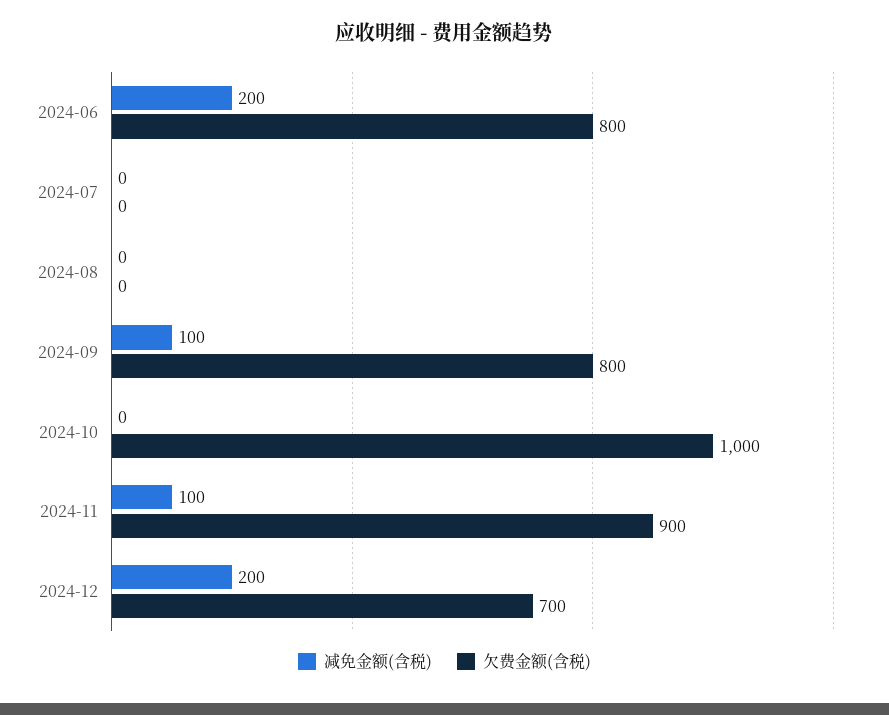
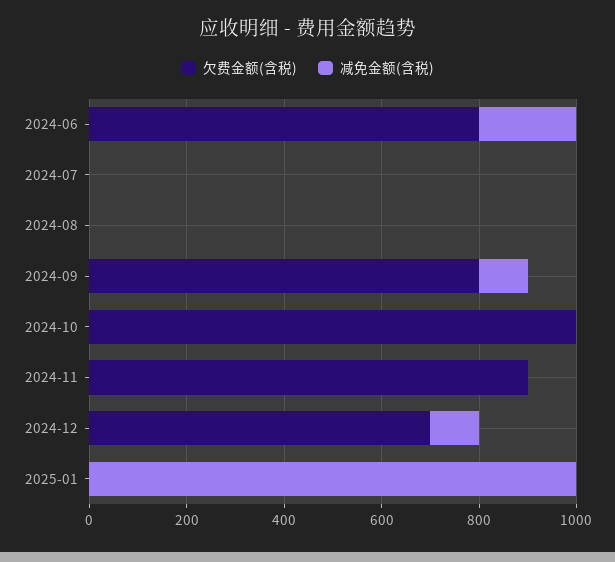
减免金额(含税), 2024-11: 100 -> 0
减免金额(含税), 2024-12: 200 -> 100
欠费金额(含税), 2025-01: none -> 0
减免金额(含税), 2025-01: none -> 1000

